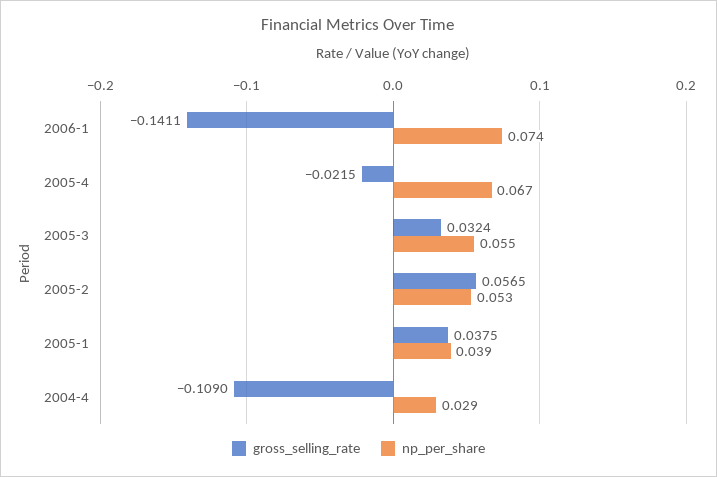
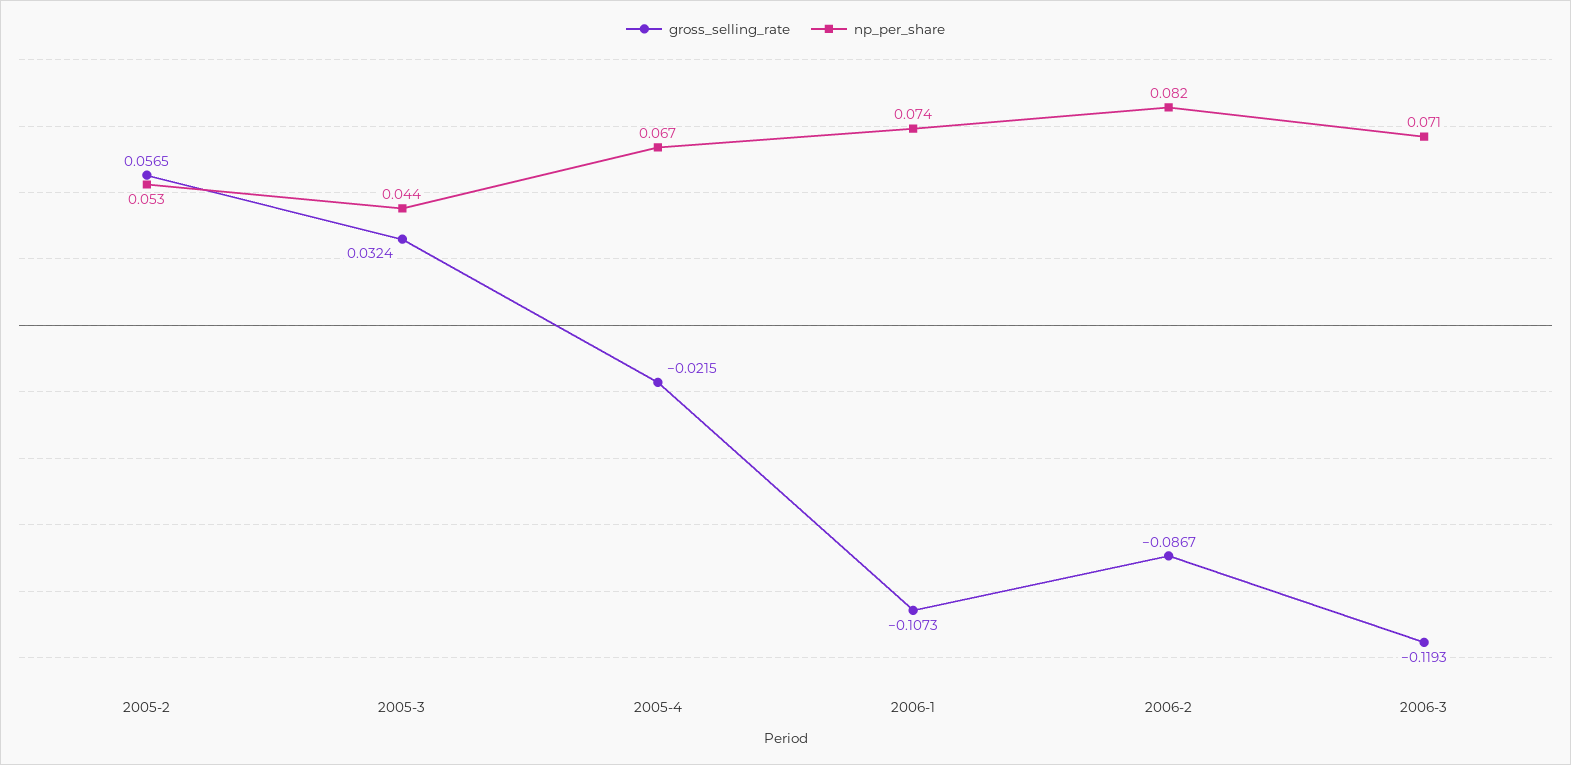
gross_selling_rate, 2006-1: -0.1411 -> -0.1073
np_per_share, 2005-3: 0.055 -> 0.044
gross_selling_rate, 2005-1: 0.0375 -> none
np_per_share, 2005-1: 0.039 -> none
gross_selling_rate, 2004-4: -0.109 -> none
np_per_share, 2004-4: 0.029 -> none
gross_selling_rate, 2006-2: none -> -0.0867
np_per_share, 2006-2: none -> 0.082
gross_selling_rate, 2006-3: none -> -0.1193
np_per_share, 2006-3: none -> 0.071

